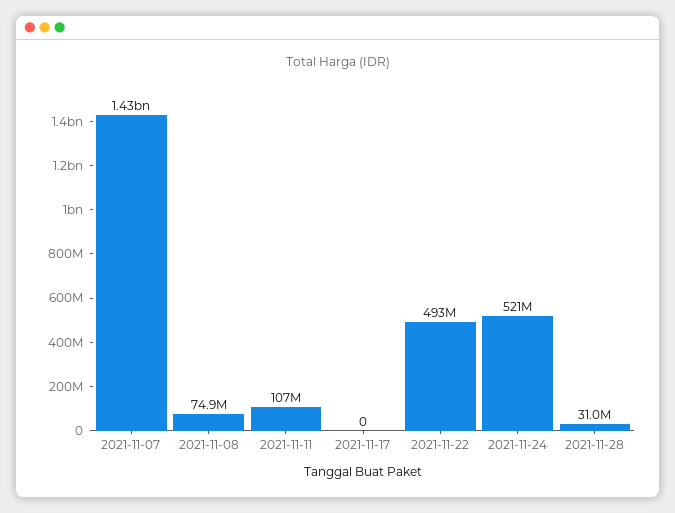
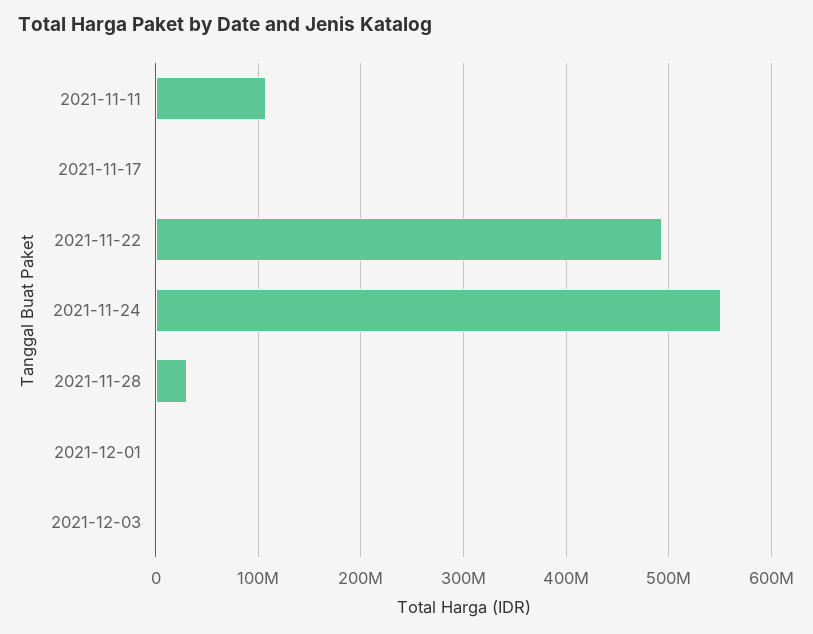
2021-11-07: 1430000000 -> none
2021-11-08: 74900000 -> none
2021-11-24: 521000000 -> 550000000
2021-12-01: none -> 0
2021-12-03: none -> 0

